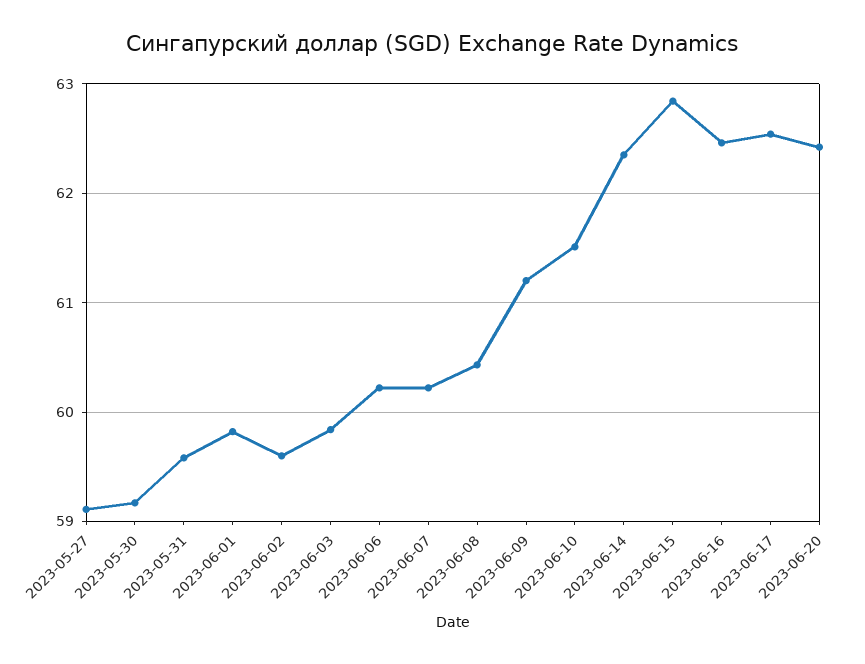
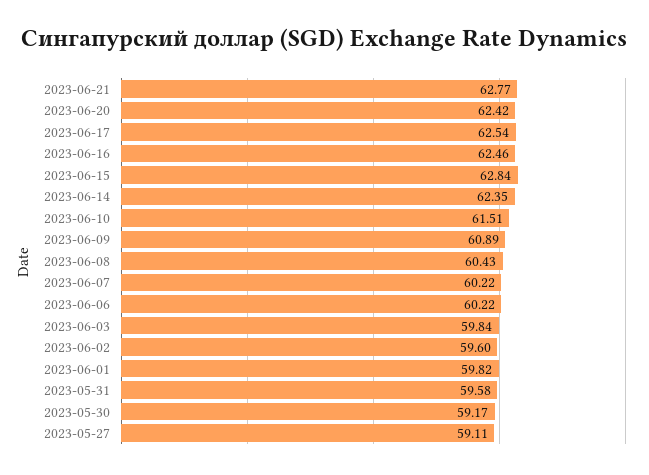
2023-06-09: 61.2 -> 60.89
2023-06-21: none -> 62.77

